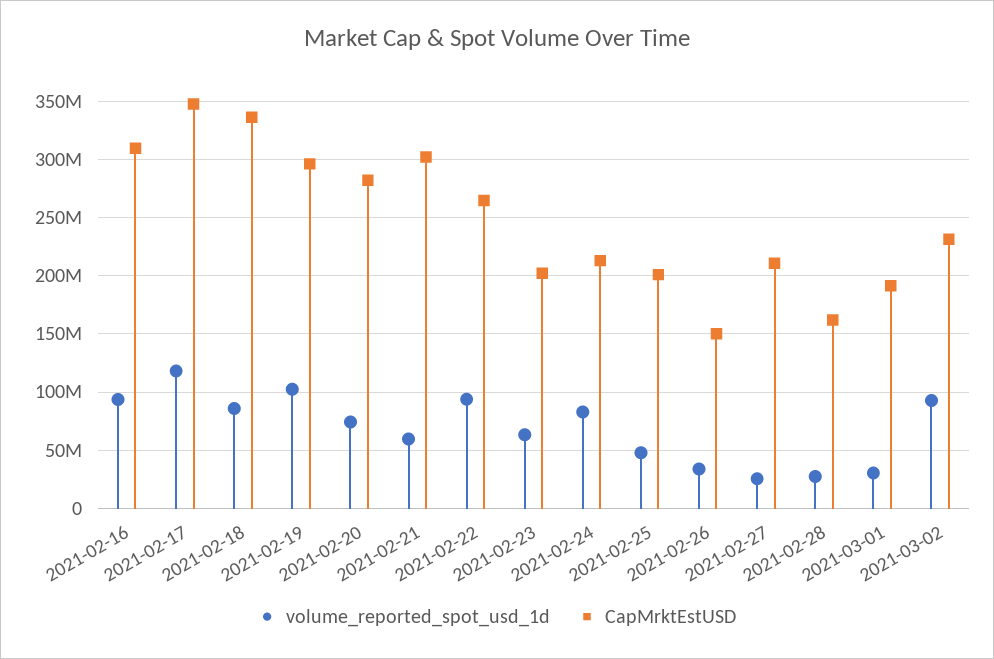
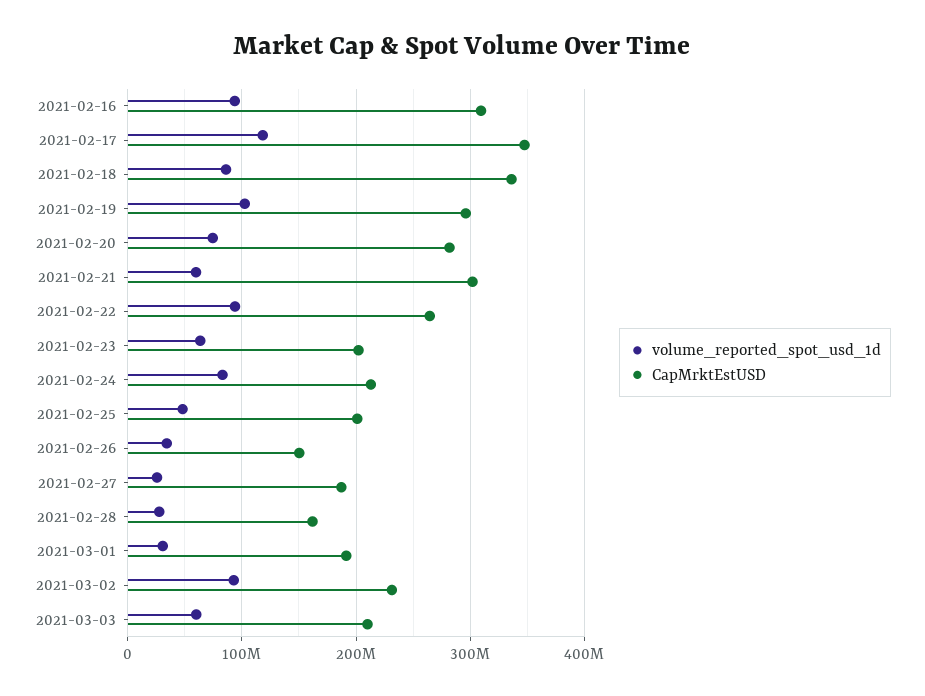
CapMrktEstUSD, 2021-02-27: 210000000 -> 190000000
volume_reported_spot_usd_1d, 2021-03-03: none -> 60000000
CapMrktEstUSD, 2021-03-03: none -> 210000000

